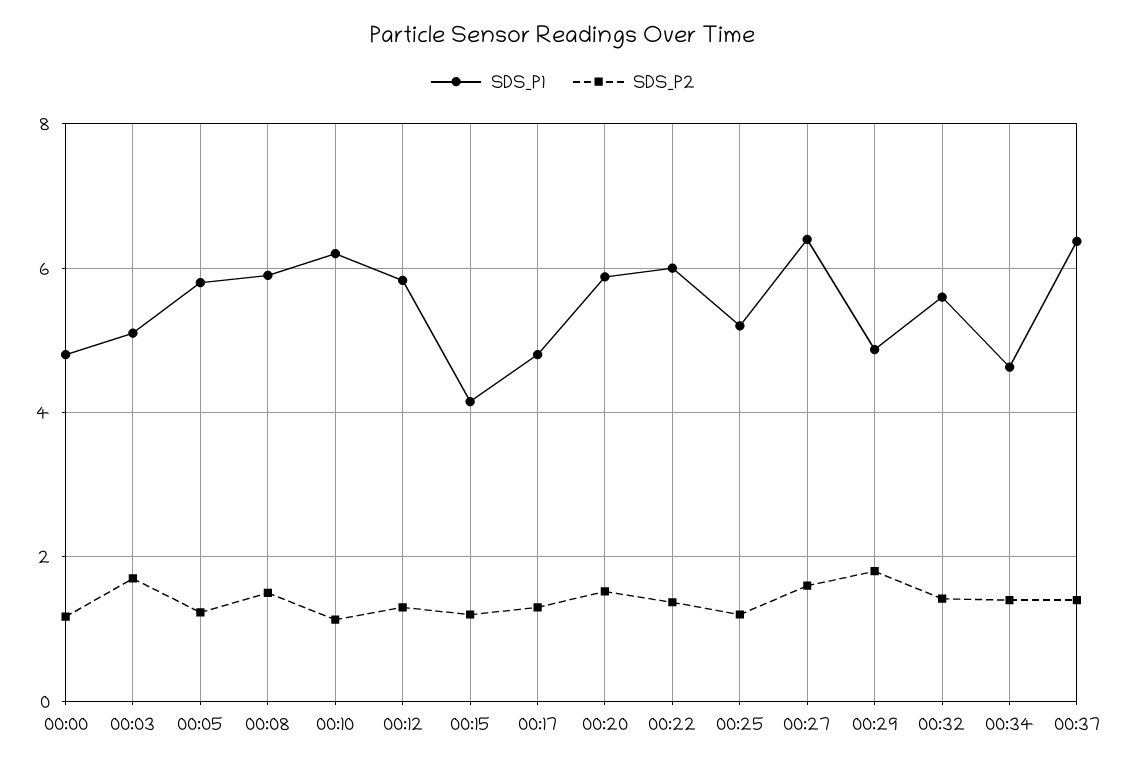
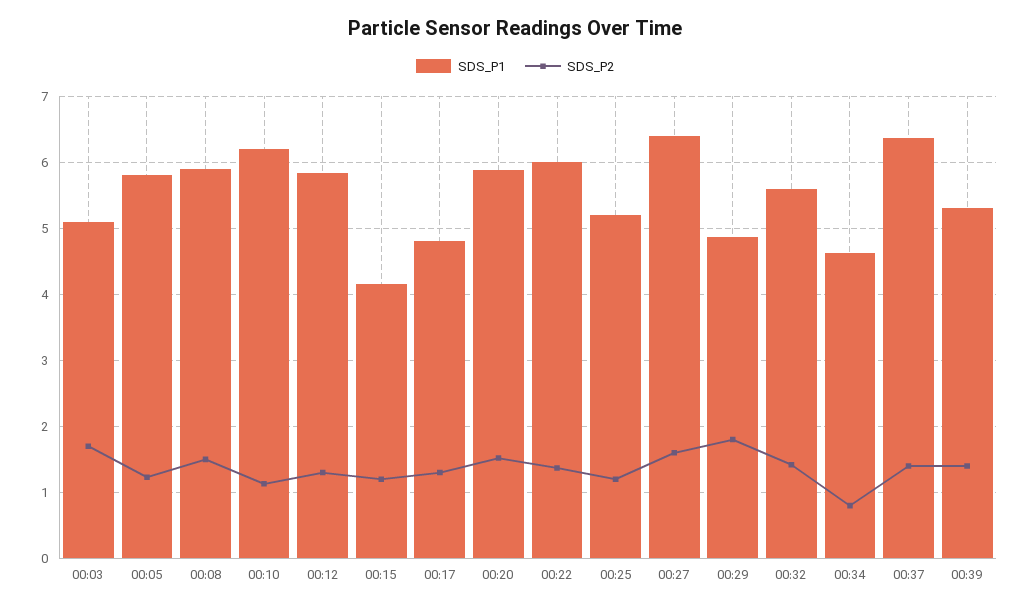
SDS_P1, 00:00: 4.8 -> none
SDS_P2, 00:00: 1.2 -> none
SDS_P2, 00:34: 1.4 -> 0.8
SDS_P1, 00:39: none -> 5.3
SDS_P2, 00:39: none -> 1.4

